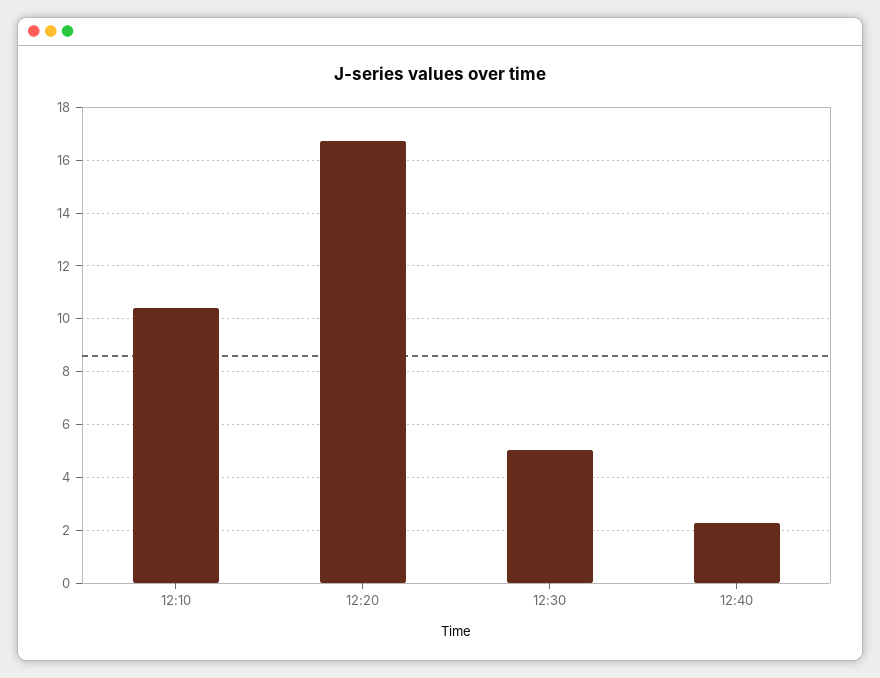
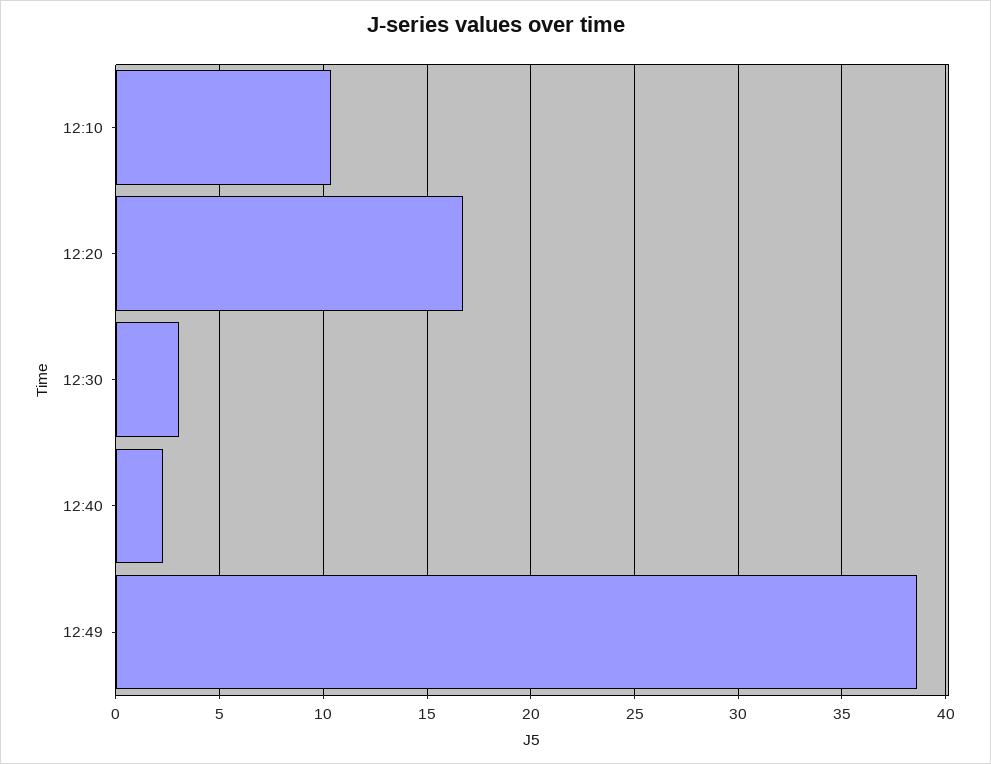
12:30: 5 -> 3
12:49: none -> 38.5

